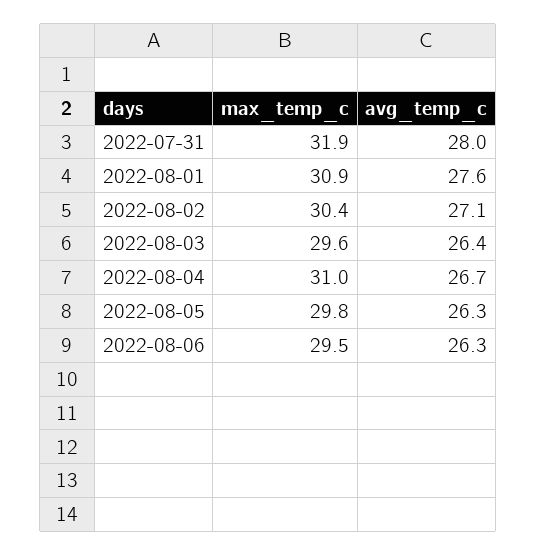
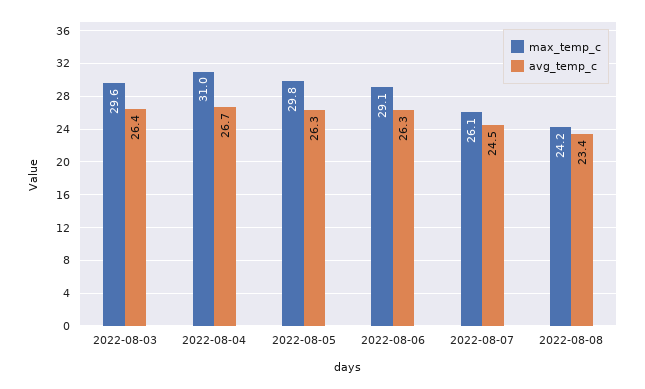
max_temp_c, 2022-07-31: 31.9 -> none
avg_temp_c, 2022-07-31: 28 -> none
max_temp_c, 2022-08-01: 30.9 -> none
avg_temp_c, 2022-08-01: 27.6 -> none
max_temp_c, 2022-08-02: 30.4 -> none
avg_temp_c, 2022-08-02: 27.1 -> none
max_temp_c, 2022-08-06: 29.5 -> 29.1
max_temp_c, 2022-08-07: none -> 26.1
avg_temp_c, 2022-08-07: none -> 24.5
max_temp_c, 2022-08-08: none -> 24.2
avg_temp_c, 2022-08-08: none -> 23.4

